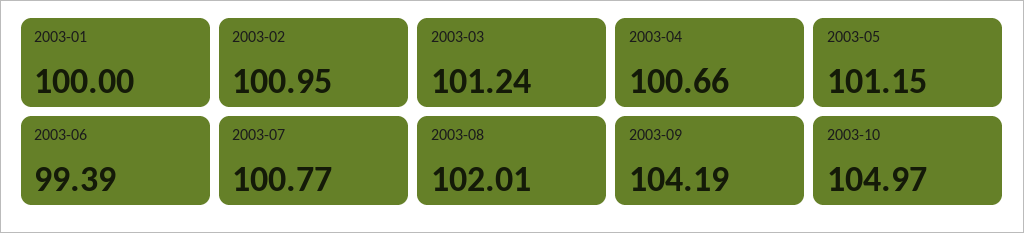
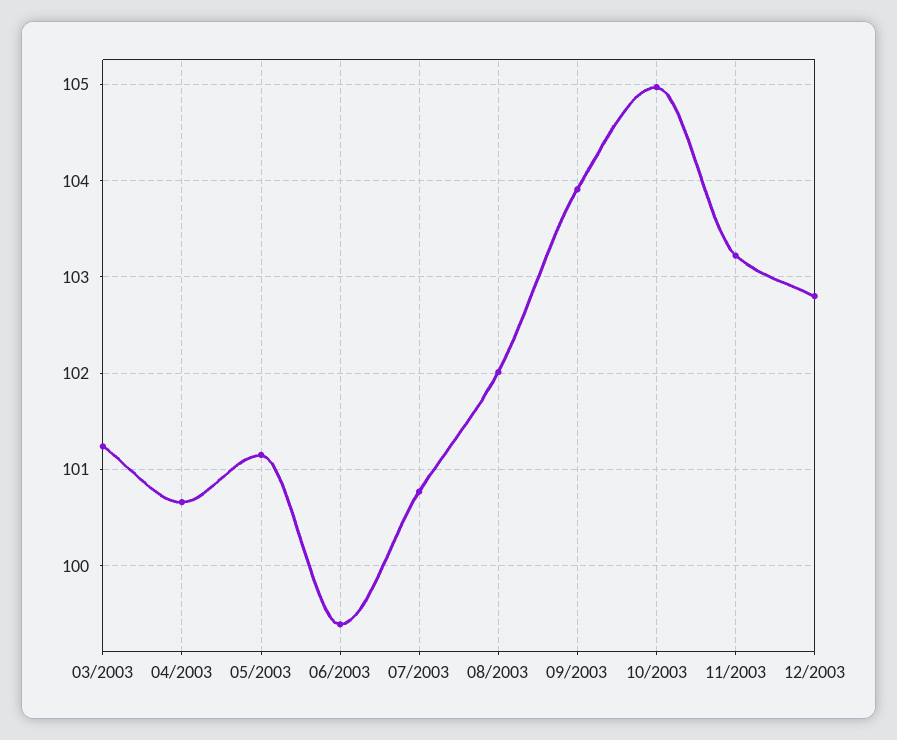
2003-01: 100 -> none
2003-02: 100.95 -> none
2003-09: 104.19 -> 103.9
11/2003: none -> 103.2
12/2003: none -> 102.8

